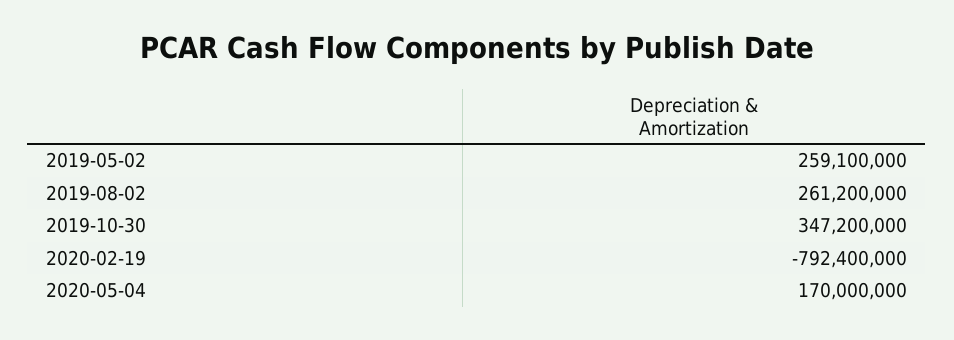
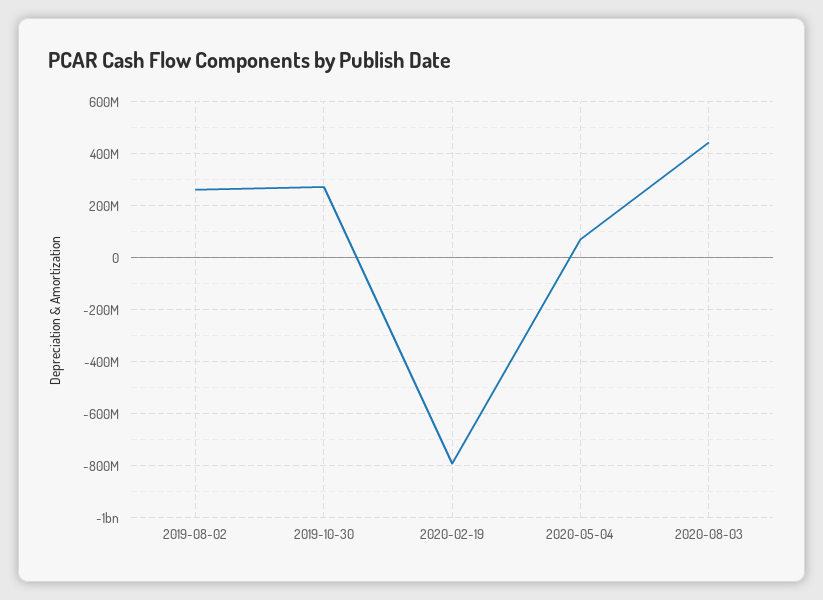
2019-05-02: 259100000 -> none
2019-10-30: 347200000 -> 275000000
2020-05-04: 170000000 -> 75000000
2020-08-03: none -> 450000000

